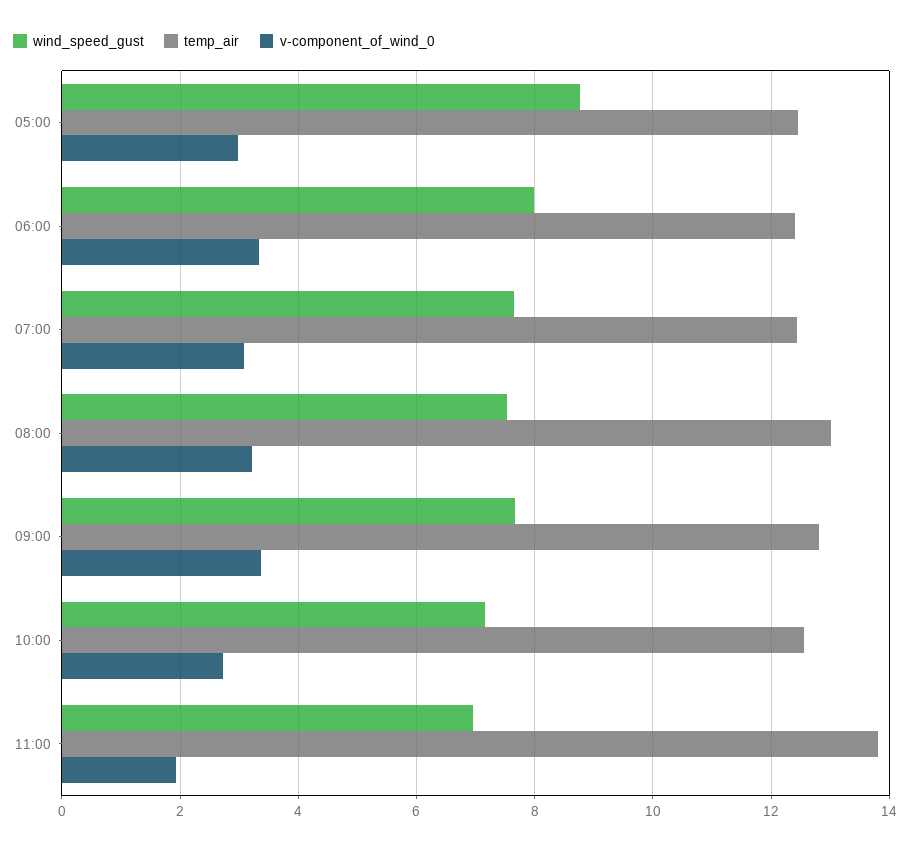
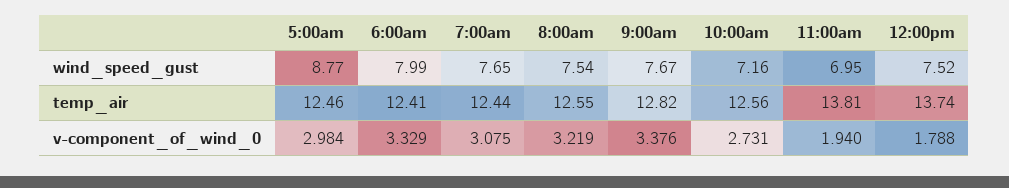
temp_air, 08:00: 13 -> 12.55
wind_speed_gust, 12:00pm: none -> 7.52
temp_air, 12:00pm: none -> 13.74
v-component_of_wind_0, 12:00pm: none -> 1.788

